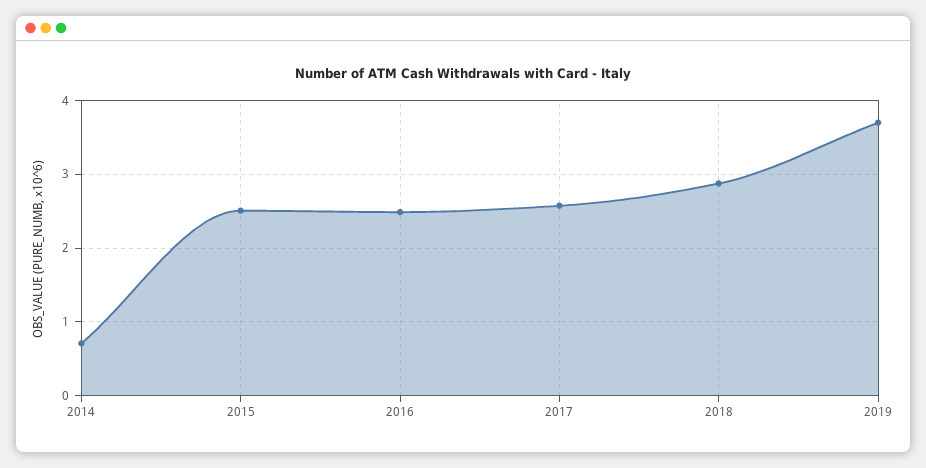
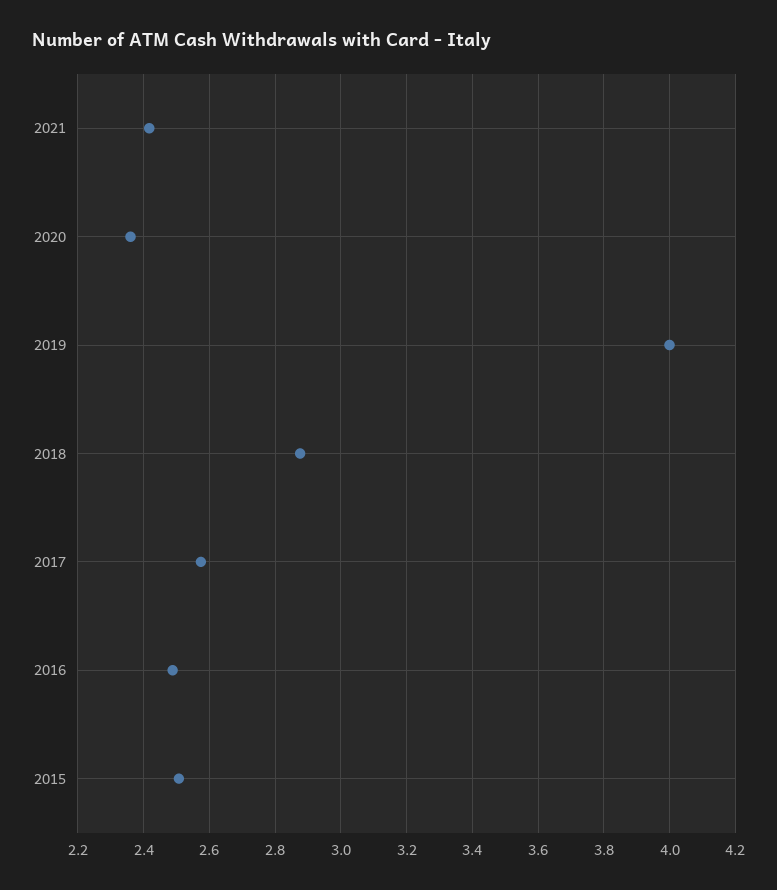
2014: 0.7 -> none
2019: 3.7 -> 4
2021: none -> 2.42
2020: none -> 2.36

